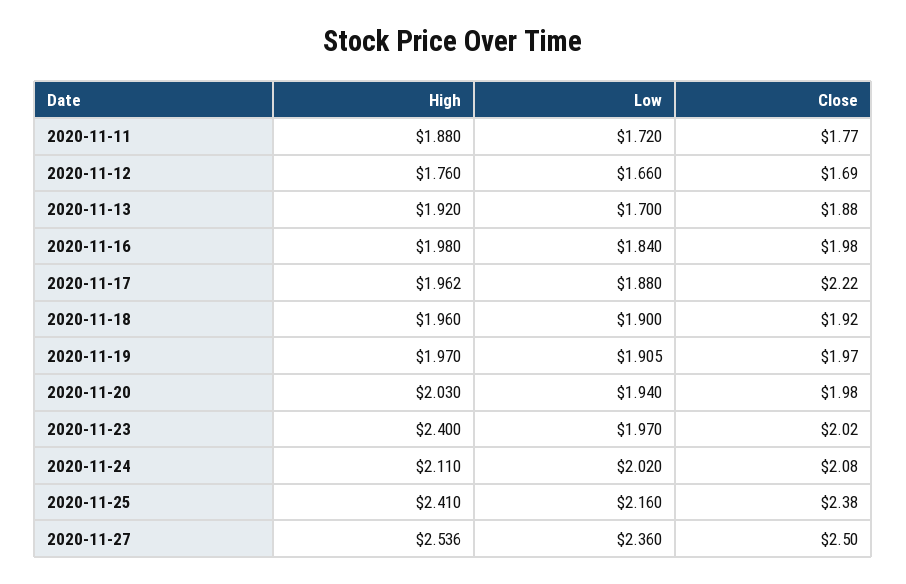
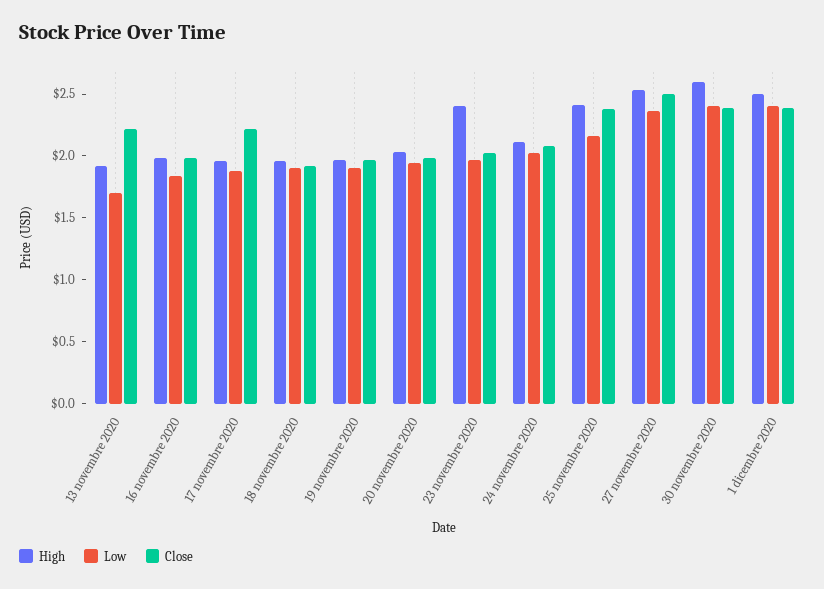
High, 2020-11-11: 1.88 -> none
Low, 2020-11-11: 1.72 -> none
Close, 2020-11-11: 1.77 -> none
High, 2020-11-12: 1.76 -> none
Low, 2020-11-12: 1.66 -> none
Close, 2020-11-12: 1.69 -> none
Close, 2020-11-13: 1.88 -> 2.2
High, 30 novembre 2020: none -> 2.6
Low, 30 novembre 2020: none -> 2.4
Close, 30 novembre 2020: none -> 2.4
High, 1 dicembre 2020: none -> 2.5
Low, 1 dicembre 2020: none -> 2.4
Close, 1 dicembre 2020: none -> 2.4

